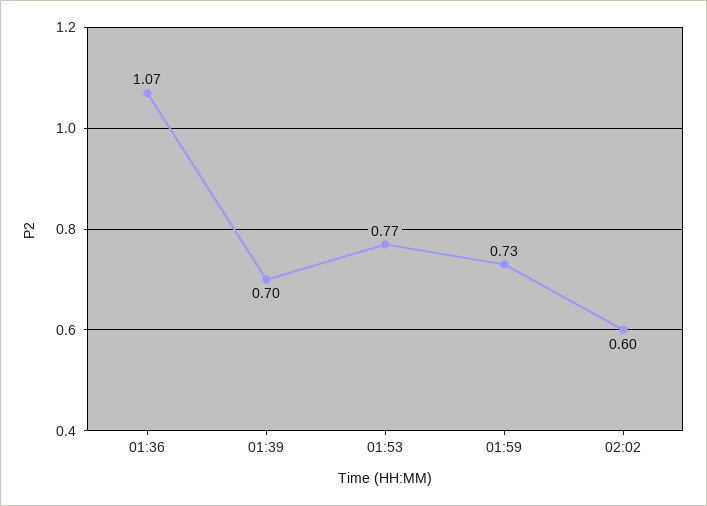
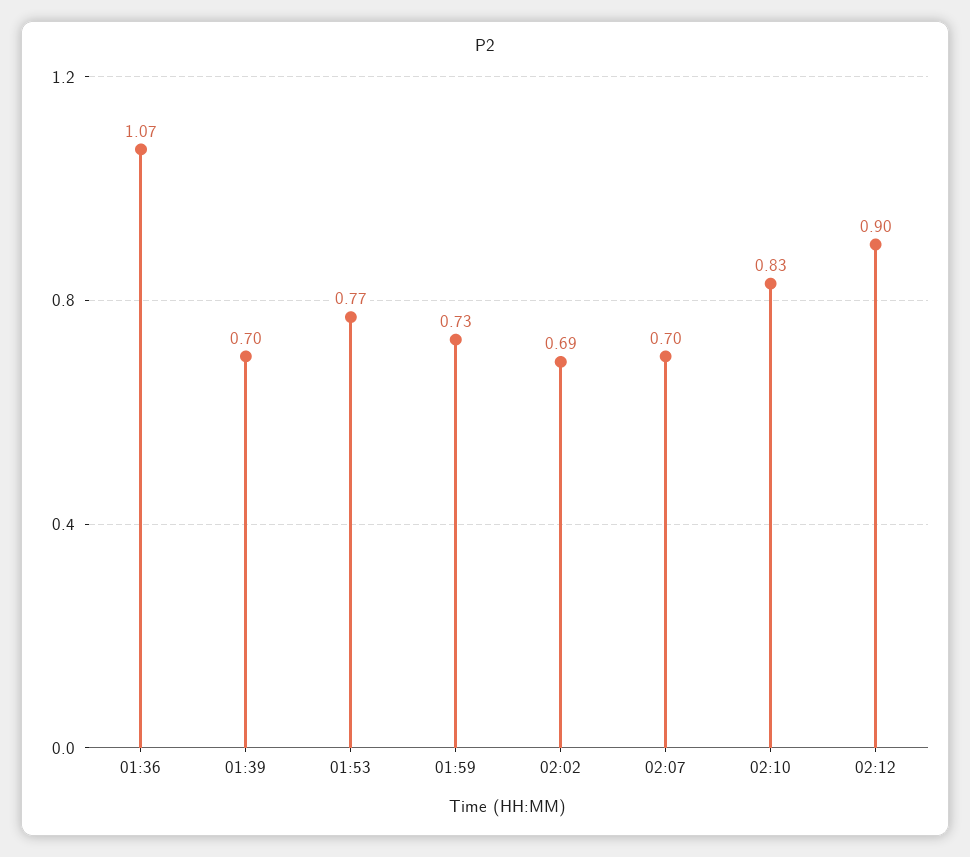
02:02: 0.6 -> 0.69
02:07: none -> 0.7
02:10: none -> 0.83
02:12: none -> 0.9

